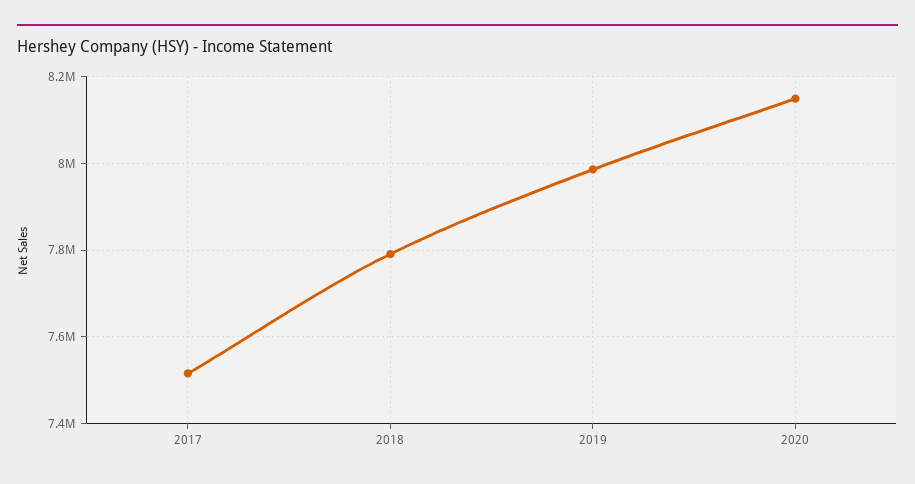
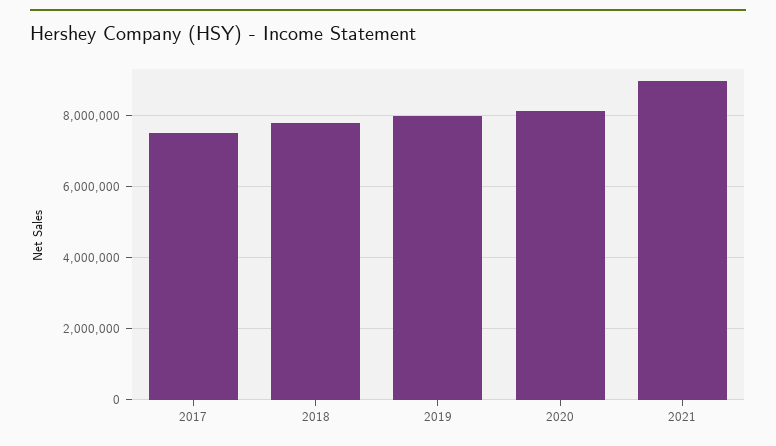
2021: none -> 9000000

